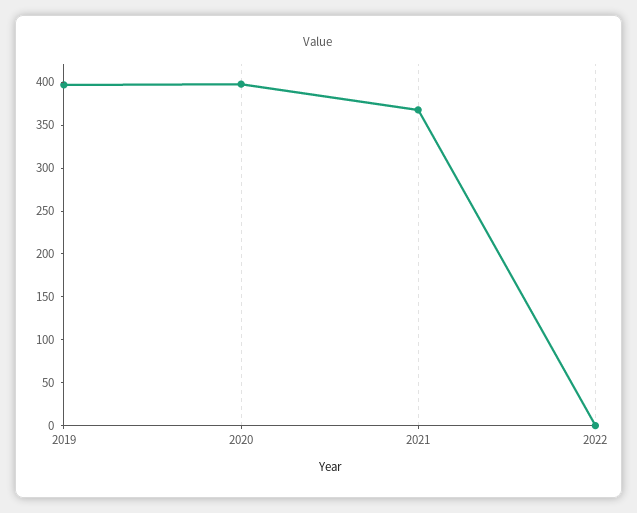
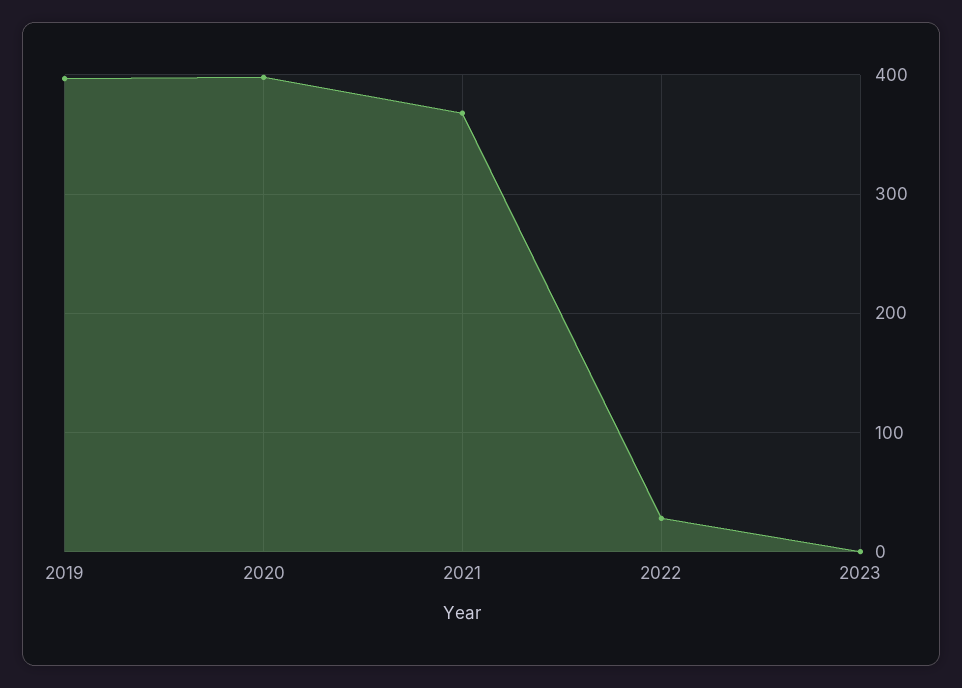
2022: 0 -> 30
2023: none -> 0

